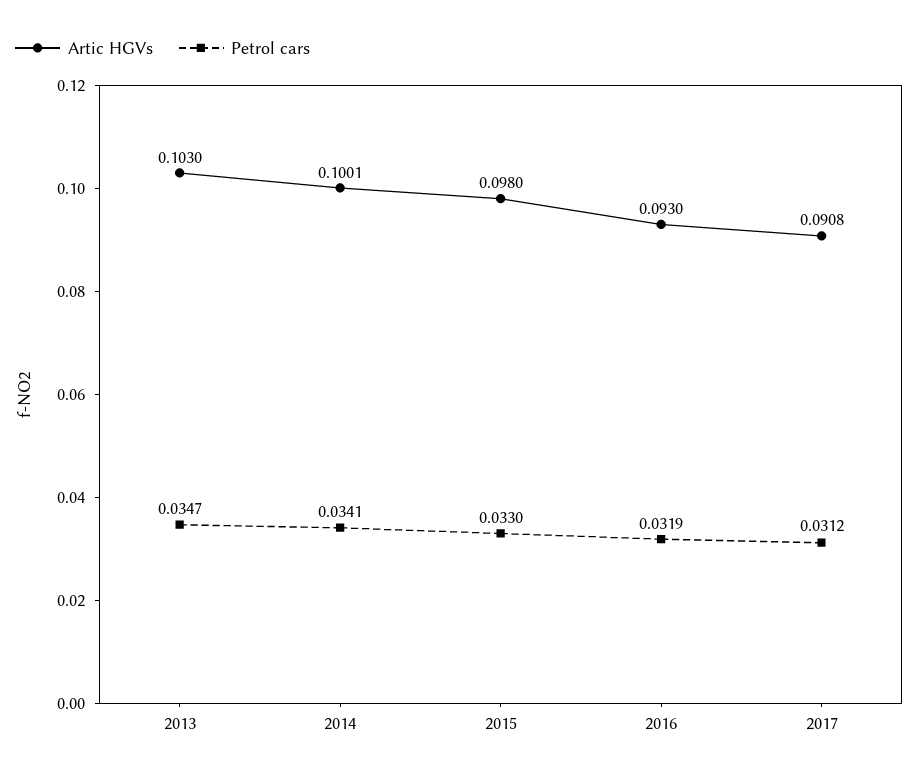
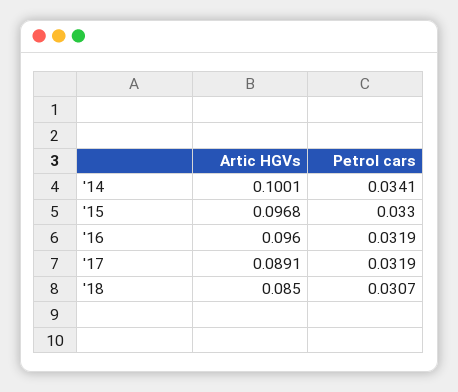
Artic HGVs, 2013: 0.103 -> none
Petrol cars, 2013: 0.0347 -> none
Artic HGVs, 2015: 0.098 -> 0.0968
Artic HGVs, 2016: 0.093 -> 0.096
Artic HGVs, 2017: 0.0908 -> 0.0891
Petrol cars, 2017: 0.0312 -> 0.0319
Artic HGVs, '18: none -> 0.085
Petrol cars, '18: none -> 0.0307

